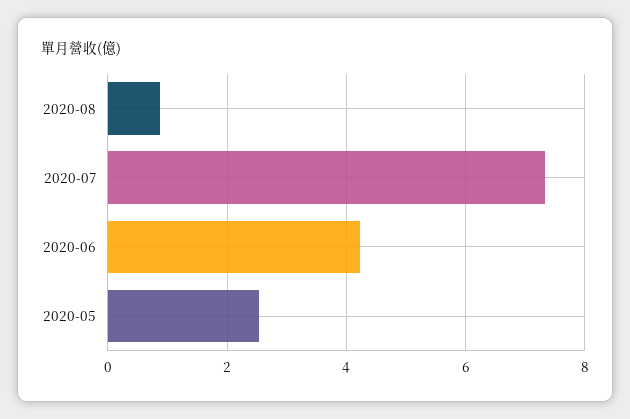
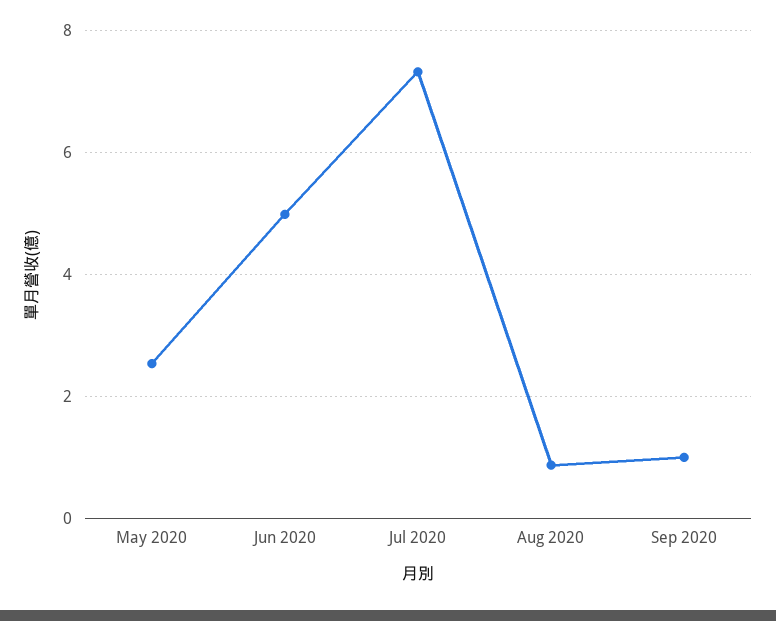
2020-06: 4.2 -> 5
Sep 2020: none -> 1

